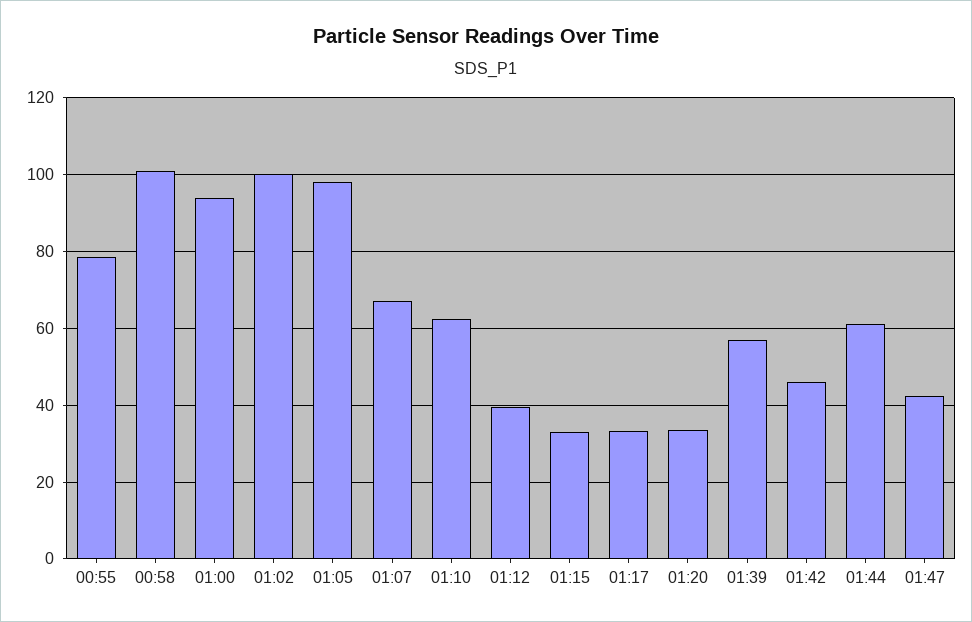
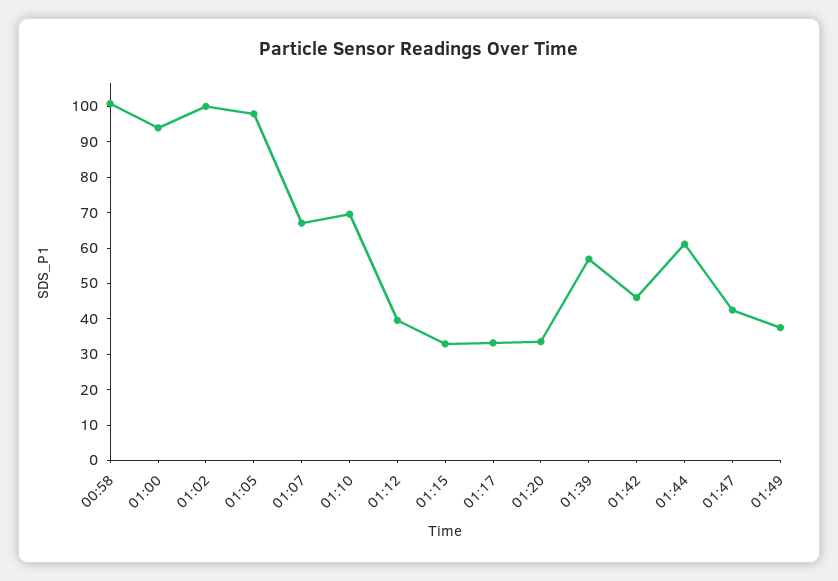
00:55: 78 -> none
01:10: 62 -> 70
01:49: none -> 37.5

